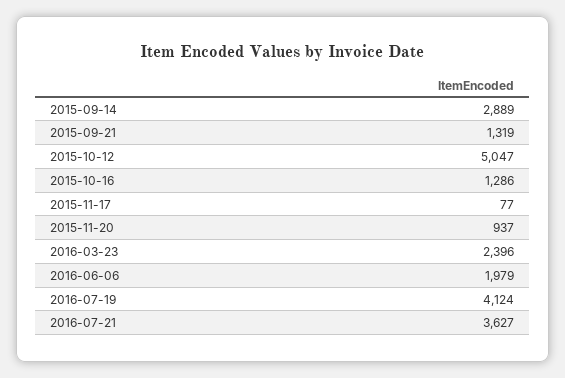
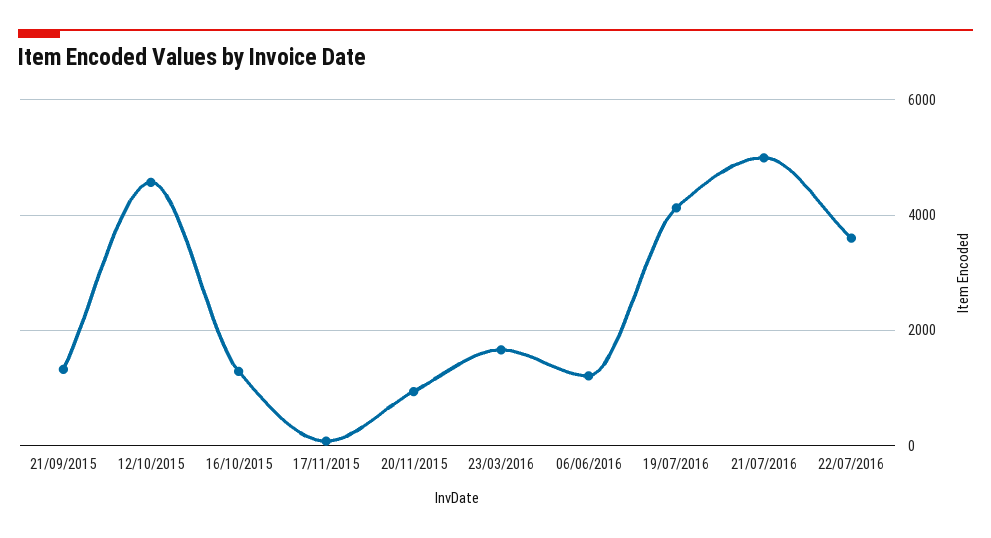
2015-09-14: 2889 -> none
2015-10-12: 5047 -> 4600
2016-03-23: 2396 -> 1600
2016-06-06: 1979 -> 1200
2016-07-21: 3627 -> 5000
22/07/2016: none -> 3600

